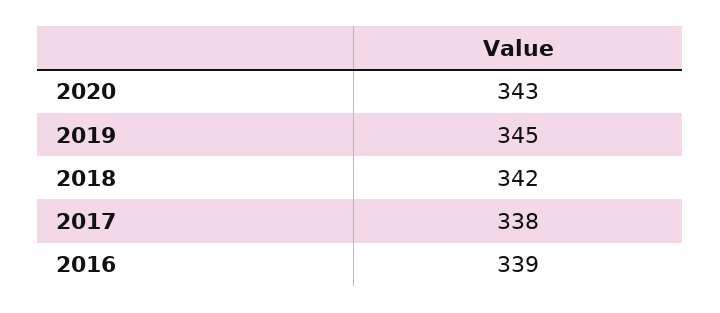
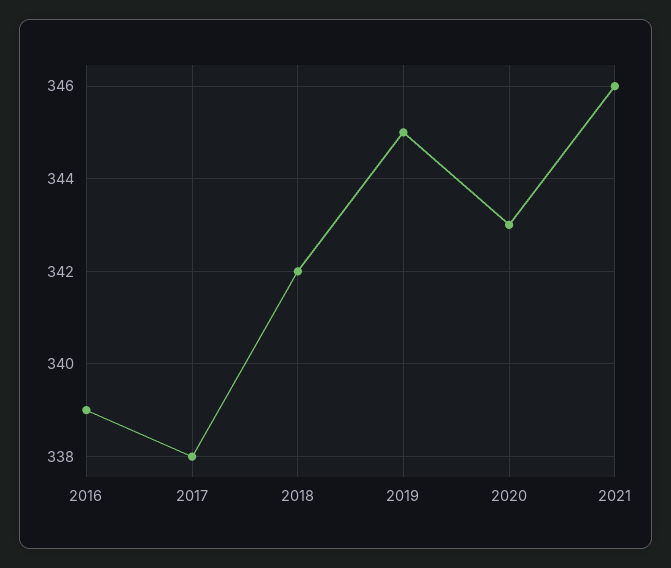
2021: none -> 346

